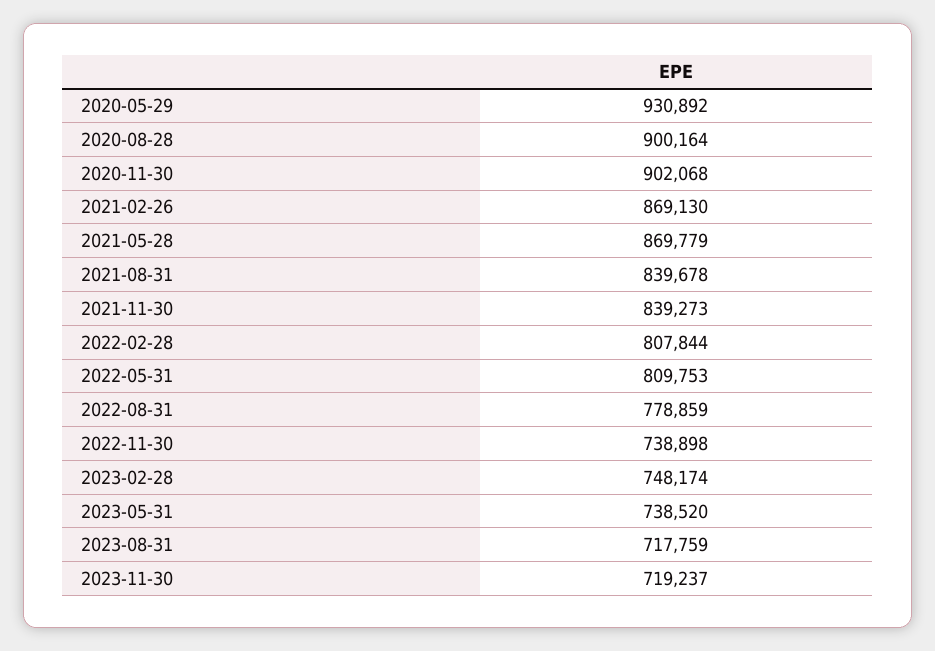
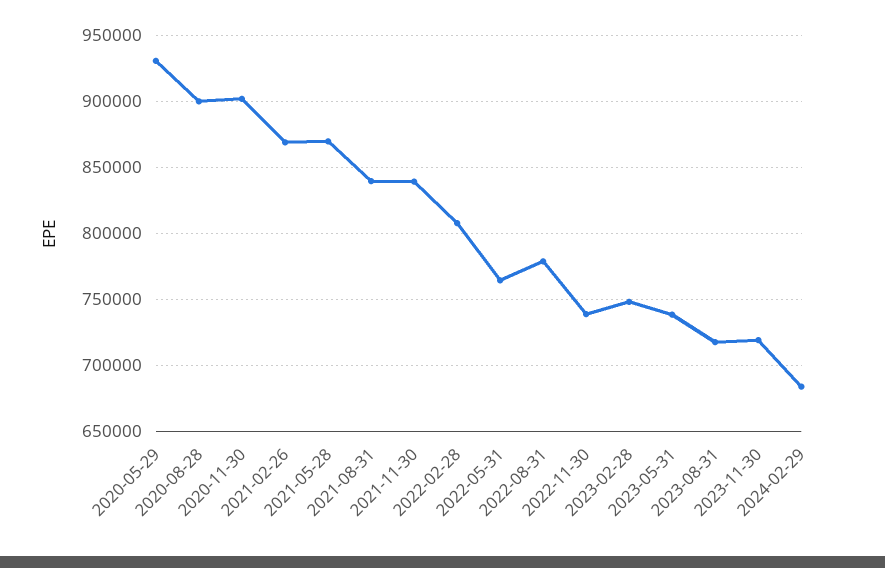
2022-05-31: 809753 -> 765000
2024-02-29: none -> 685000

